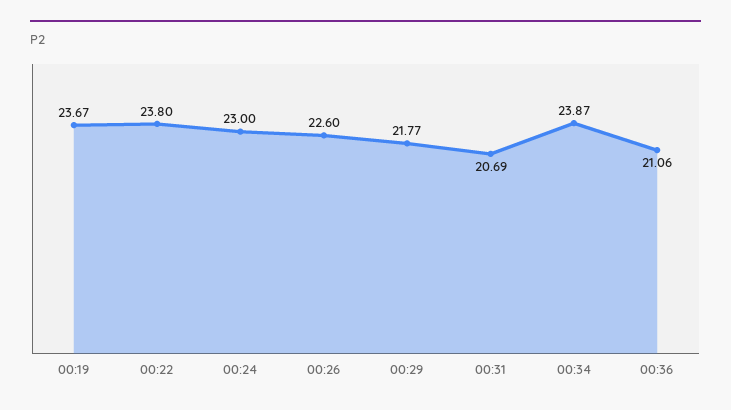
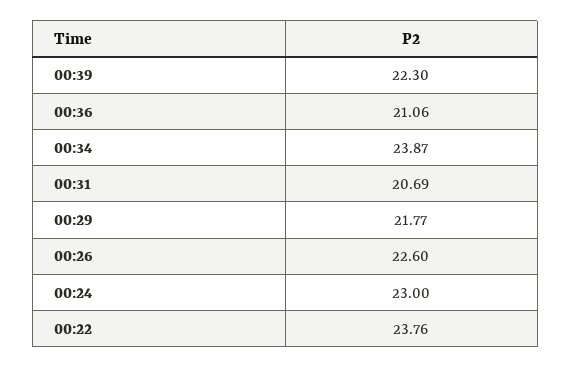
00:19: 23.67 -> none
00:22: 23.8 -> 23.76
00:39: none -> 22.3

